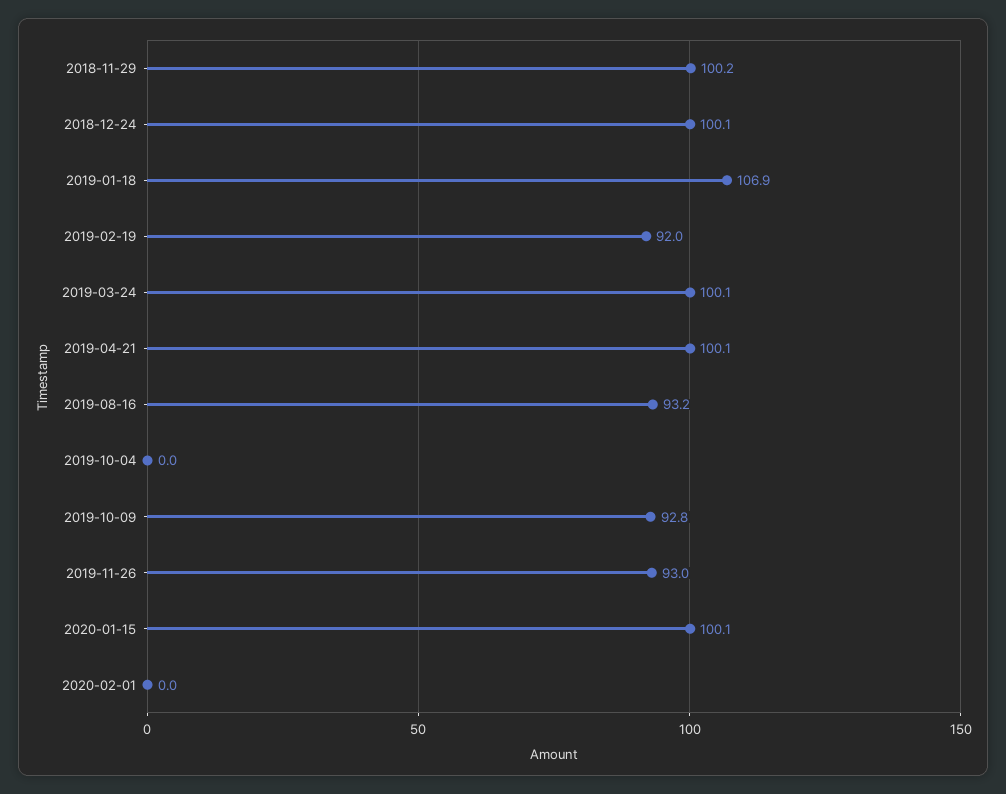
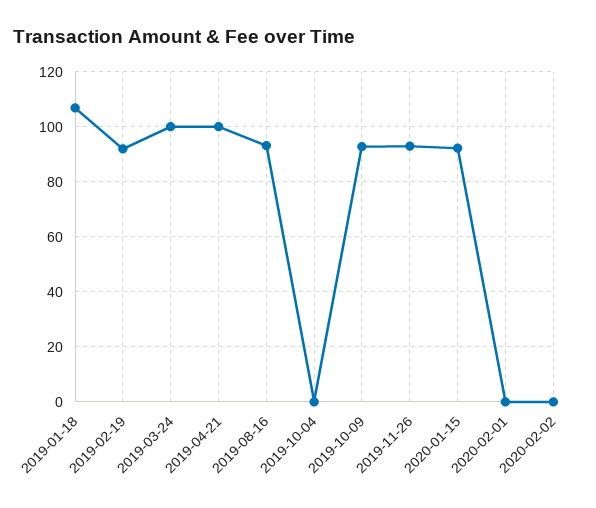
2018-11-29: 100.2 -> none
2018-12-24: 100.1 -> none
2020-01-15: 100.1 -> 92.5
2020-02-02: none -> 0

